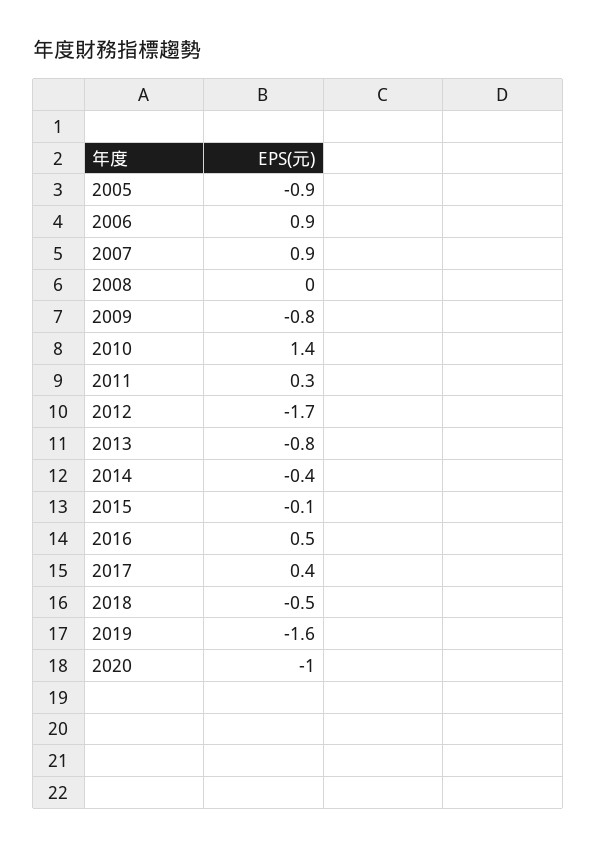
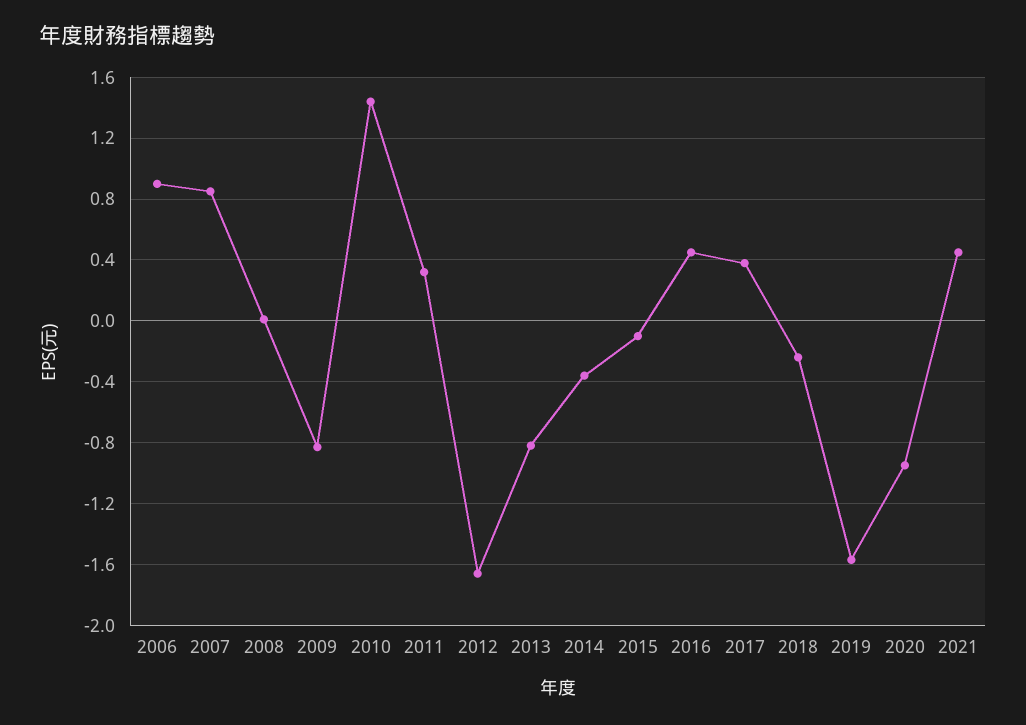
2005: -0.9 -> none
2018: -0.5 -> -0.25
2021: none -> 0.45

